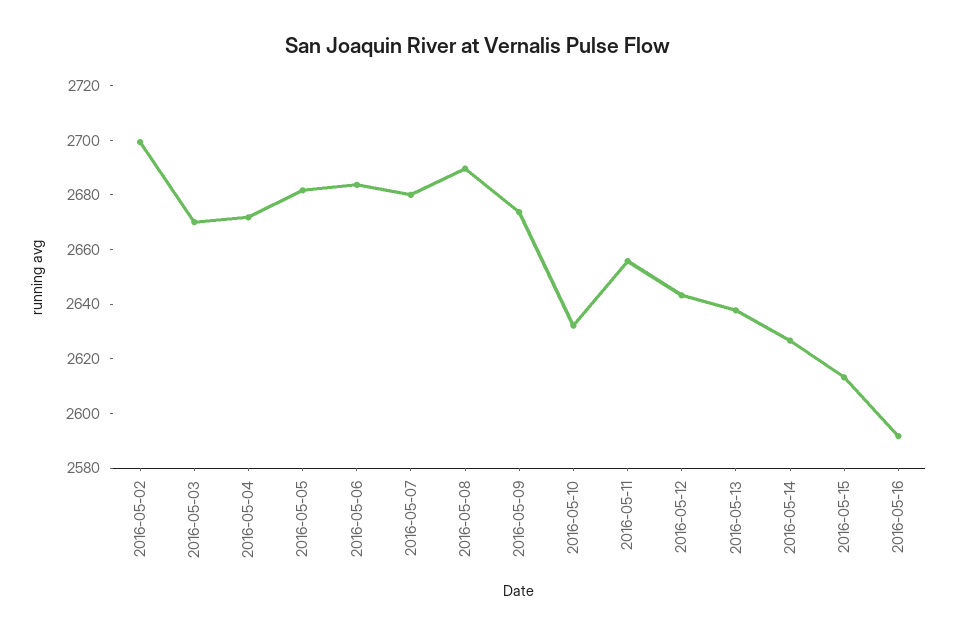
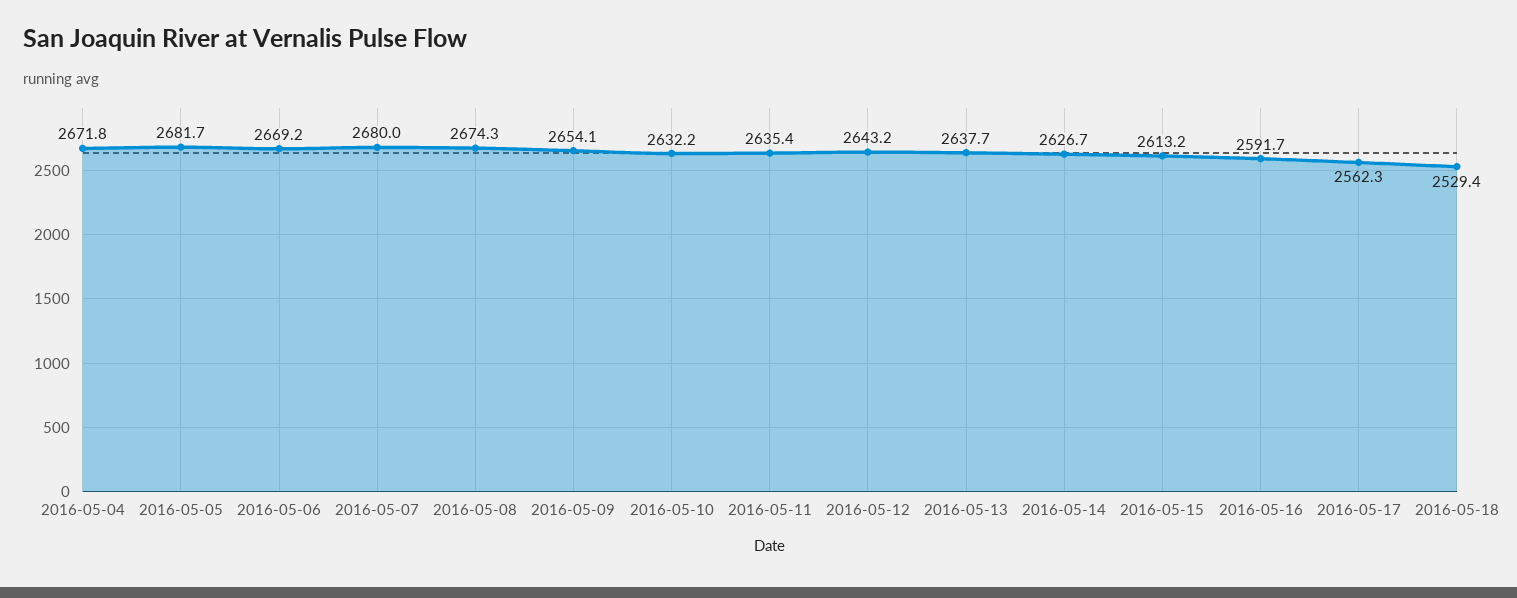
2016-05-02: 2700 -> none
2016-05-03: 2670 -> none
2016-05-06: 2685 -> 2669.2
2016-05-08: 2690 -> 2674.3
2016-05-09: 2675 -> 2654.1
2016-05-11: 2655 -> 2635.4
2016-05-17: none -> 2562.3
2016-05-18: none -> 2529.4

